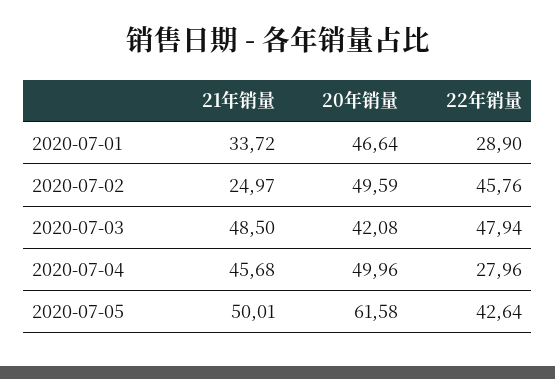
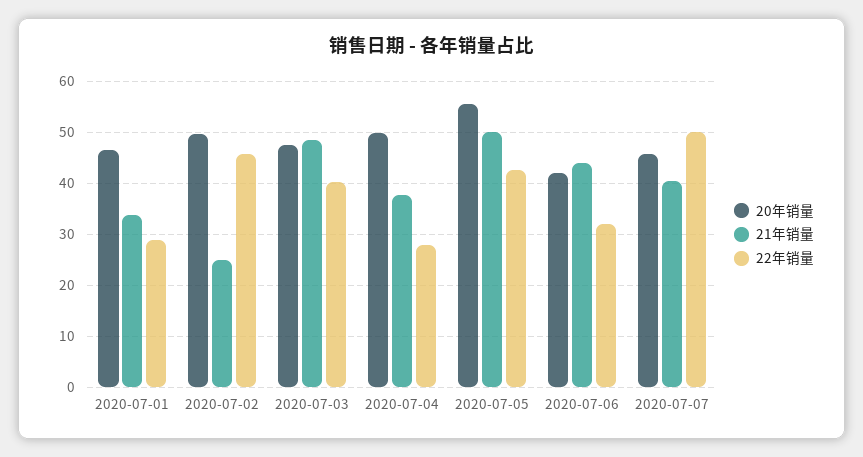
20年销量, 2020-07-03: 42.08 -> 48
22年销量, 2020-07-03: 47.94 -> 40
21年销量, 2020-07-04: 45.68 -> 38
20年销量, 2020-07-05: 61.58 -> 56
20年销量, 2020-07-06: none -> 42
21年销量, 2020-07-06: none -> 44
22年销量, 2020-07-06: none -> 32
20年销量, 2020-07-07: none -> 46
21年销量, 2020-07-07: none -> 40
22年销量, 2020-07-07: none -> 50

